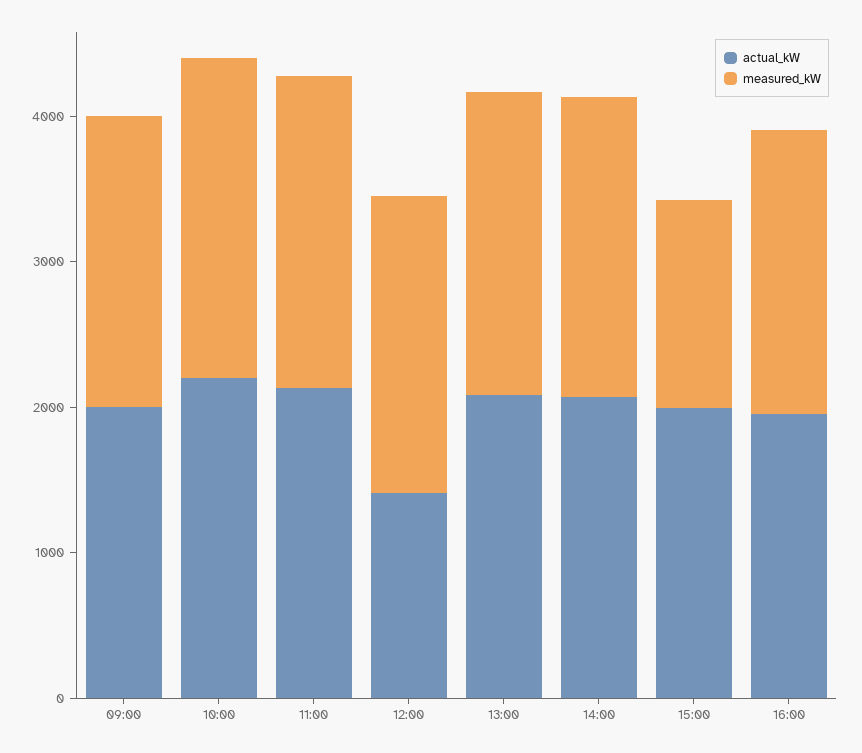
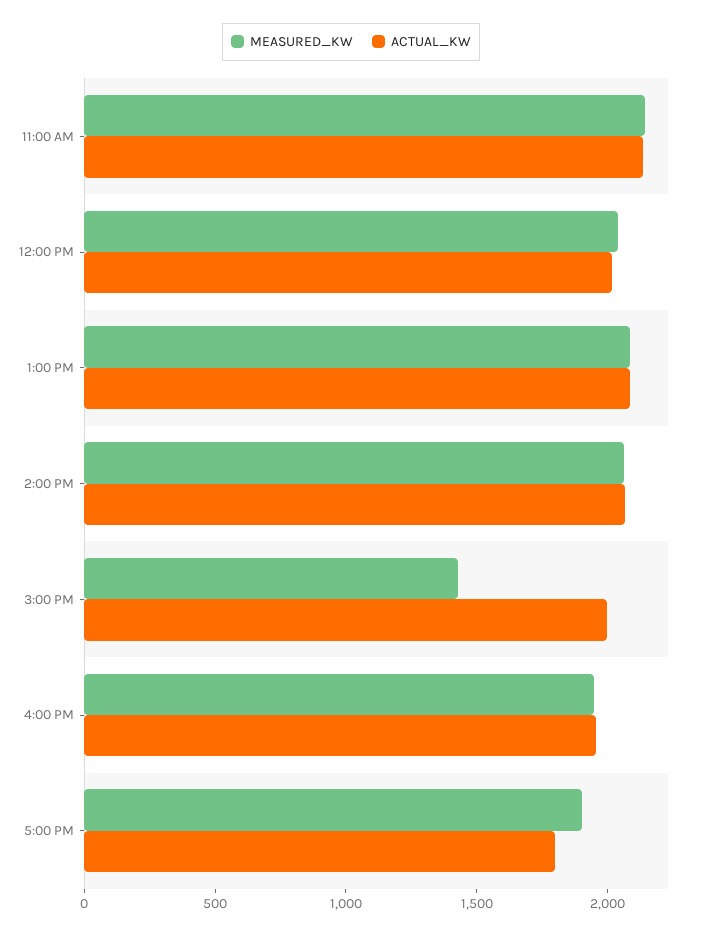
actual_kW, 09:00: 2000 -> none
measured_kW, 09:00: 2000 -> none
actual_kW, 10:00: 2200 -> none
measured_kW, 10:00: 2200 -> none
actual_kW, 12:00: 1400 -> 2000
measured_kW, 5:00 PM: none -> 1900
actual_kW, 5:00 PM: none -> 1800

